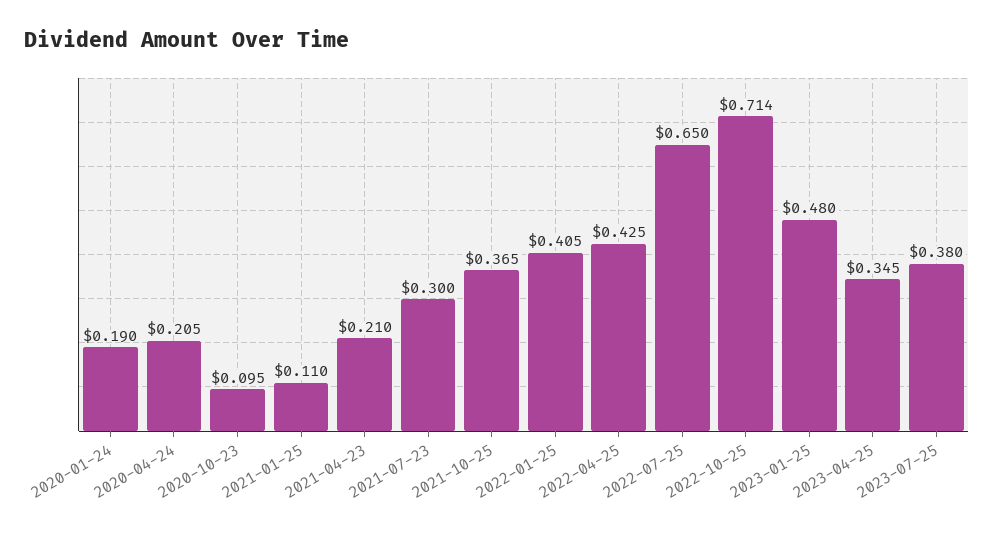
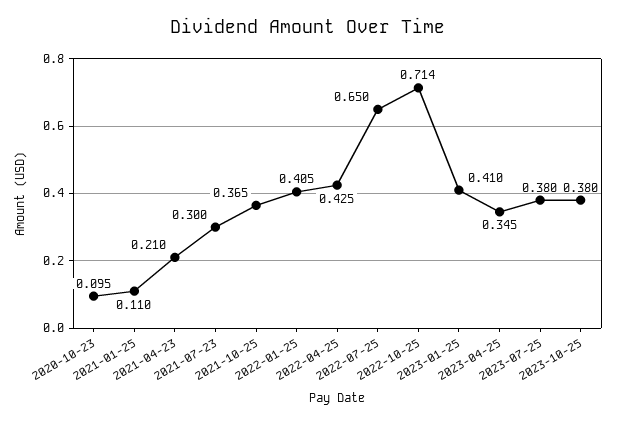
2020-01-24: 0.19 -> none
2020-04-24: 0.205 -> none
2023-01-25: 0.48 -> 0.41
2023-10-25: none -> 0.38

